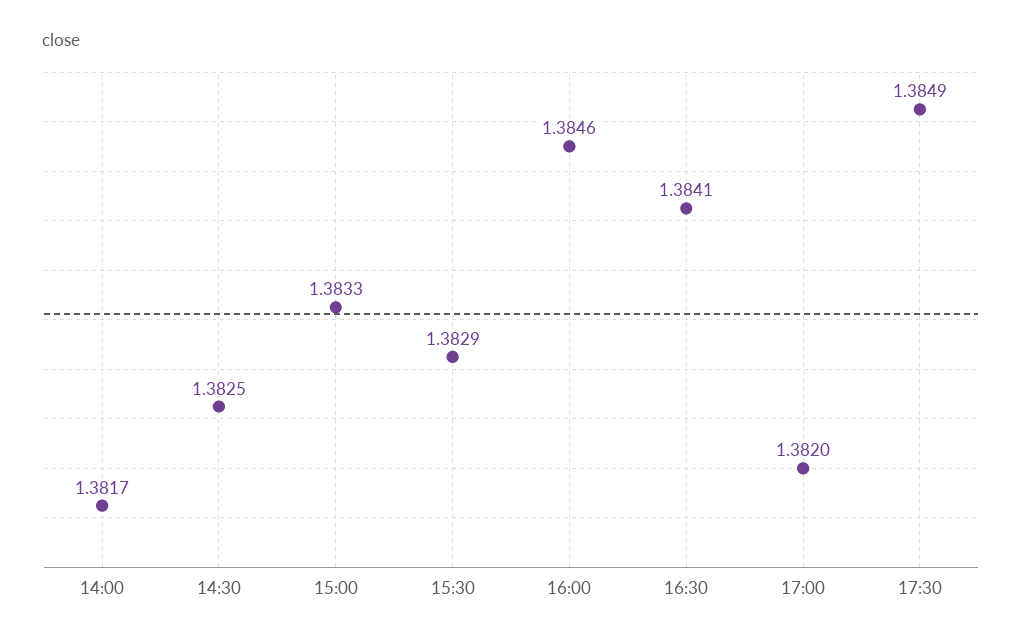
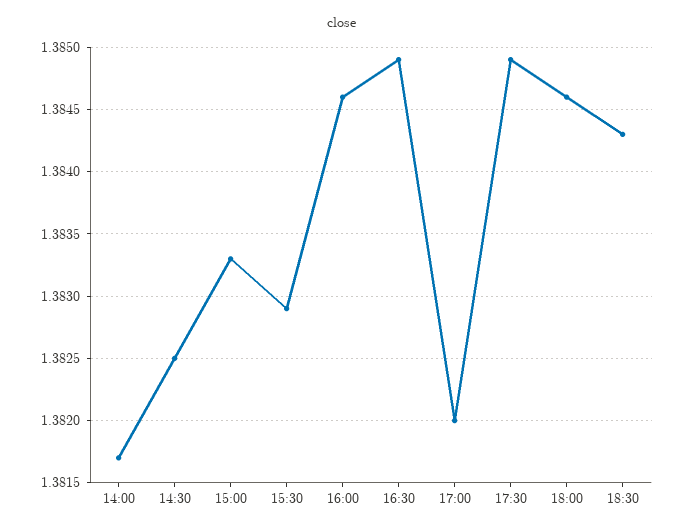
16:30: 1.3841 -> 1.3849
18:00: none -> 1.3846
18:30: none -> 1.3843

